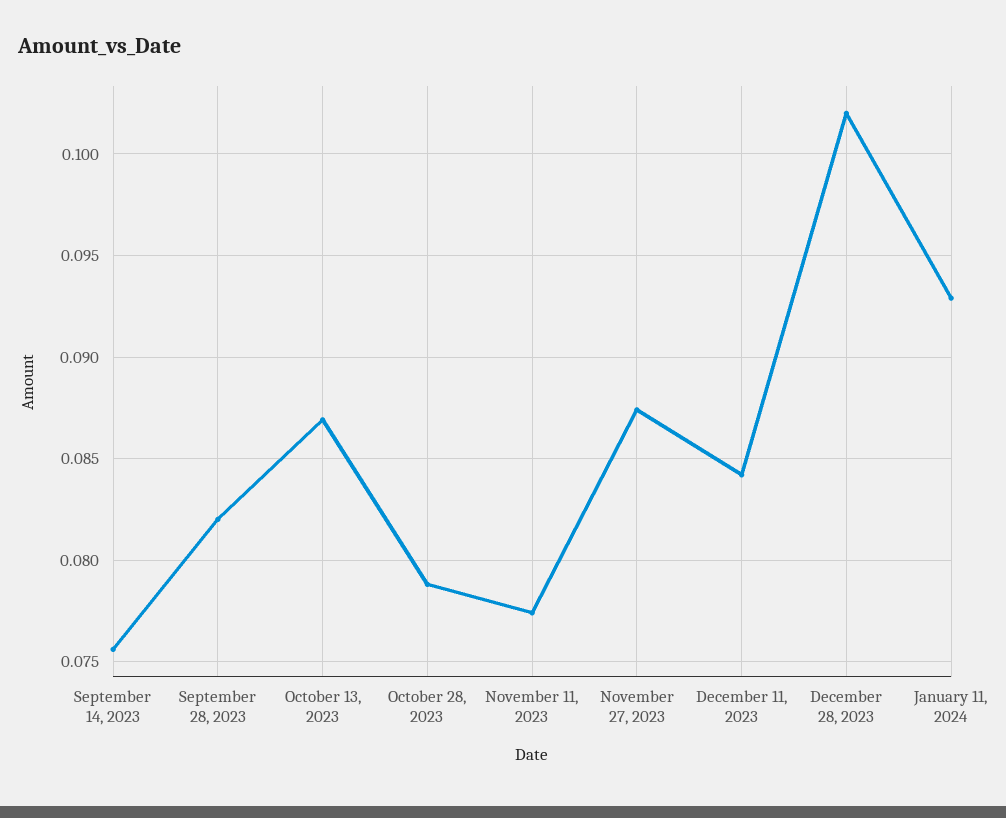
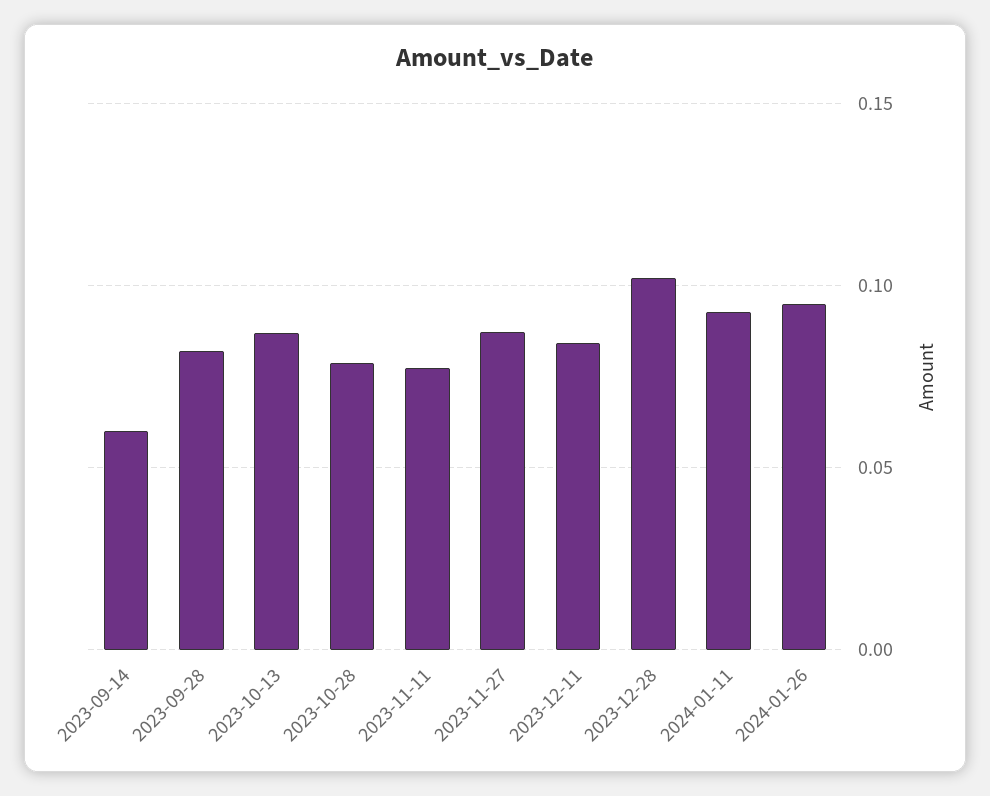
September 14, 2023: 0.0755 -> 0.06
2024-01-26: none -> 0.095

